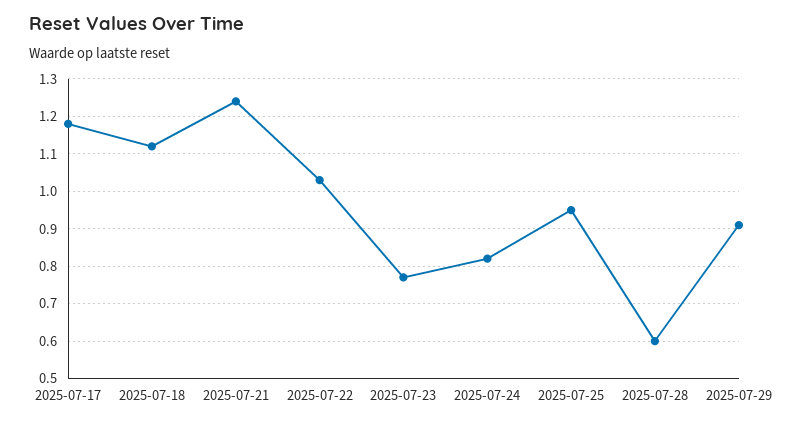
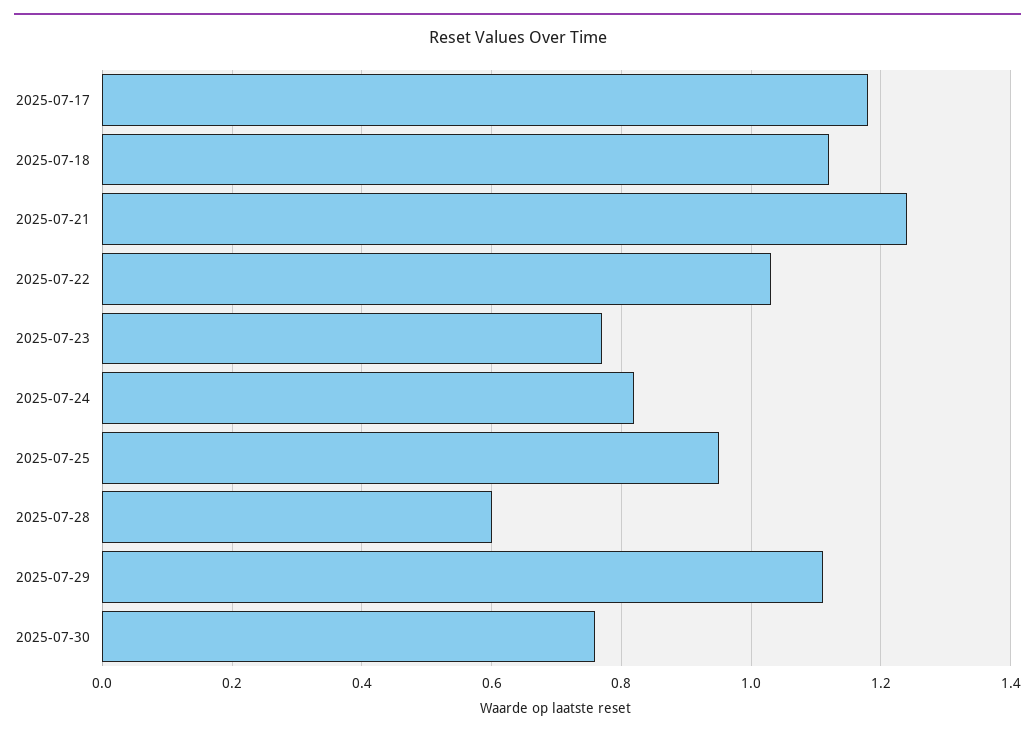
2025-07-29: 0.9 -> 1.1
2025-07-30: none -> 0.75

